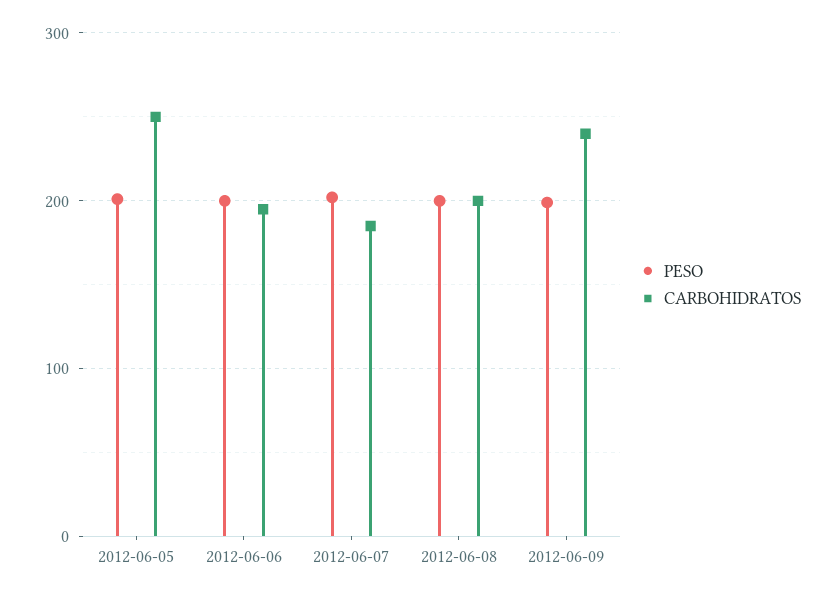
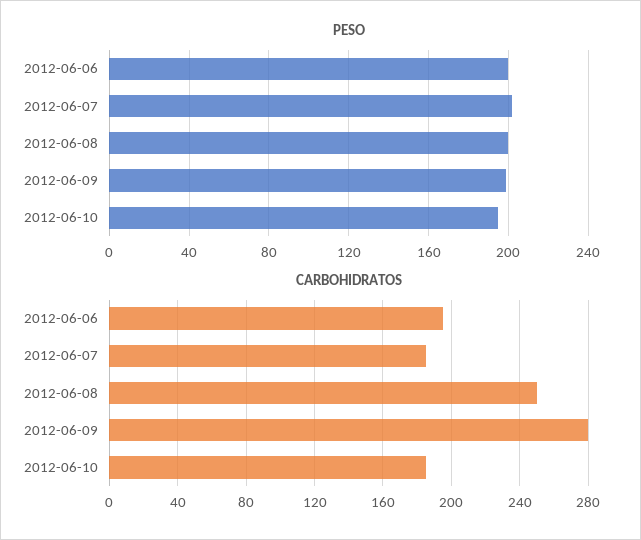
PESO, 2012-06-05: 200 -> none
CARBOHIDRATOS, 2012-06-05: 250 -> none
CARBOHIDRATOS, 2012-06-08: 200 -> 250
CARBOHIDRATOS, 2012-06-09: 240 -> 280
PESO, 2012-06-10: none -> 195
CARBOHIDRATOS, 2012-06-10: none -> 185

